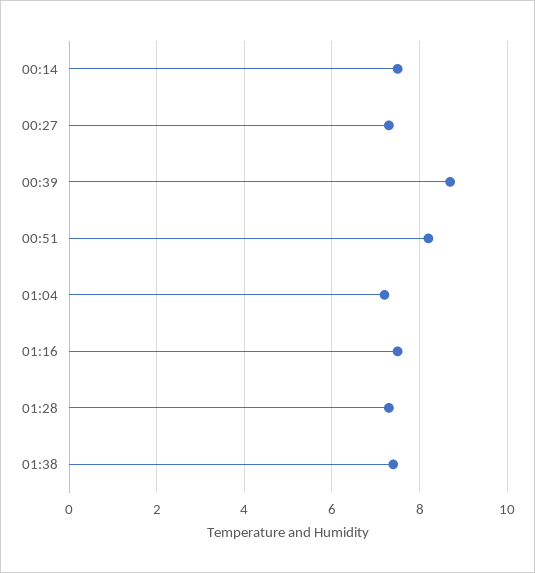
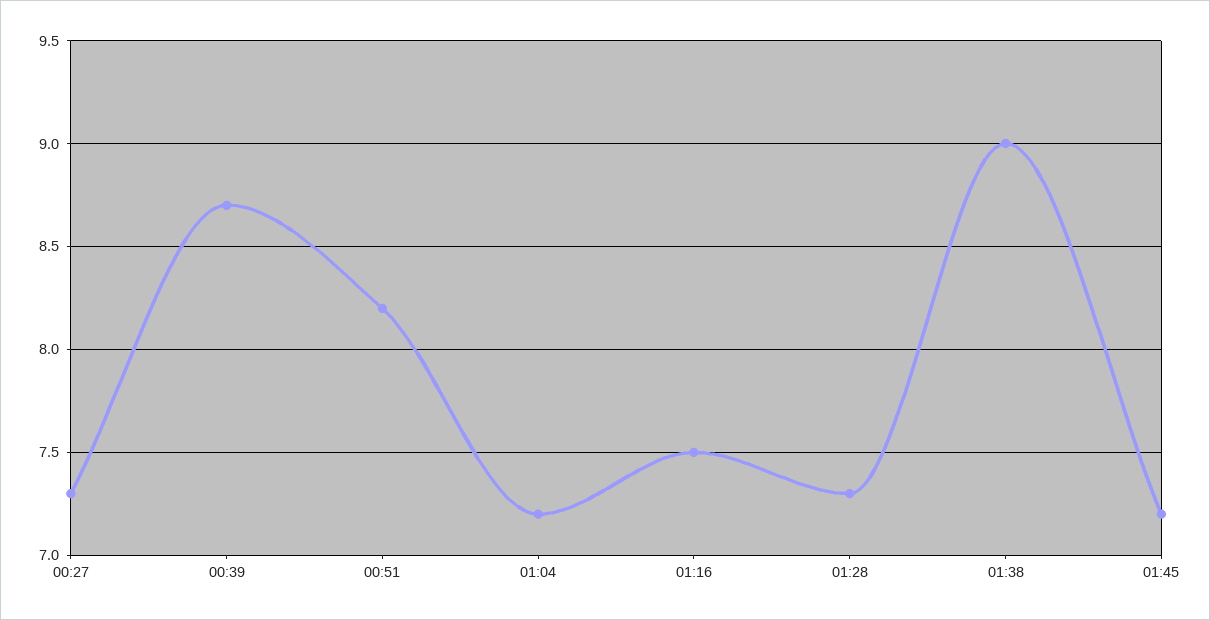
00:14: 7.5 -> none
01:38: 7.5 -> 9
01:45: none -> 7.2

